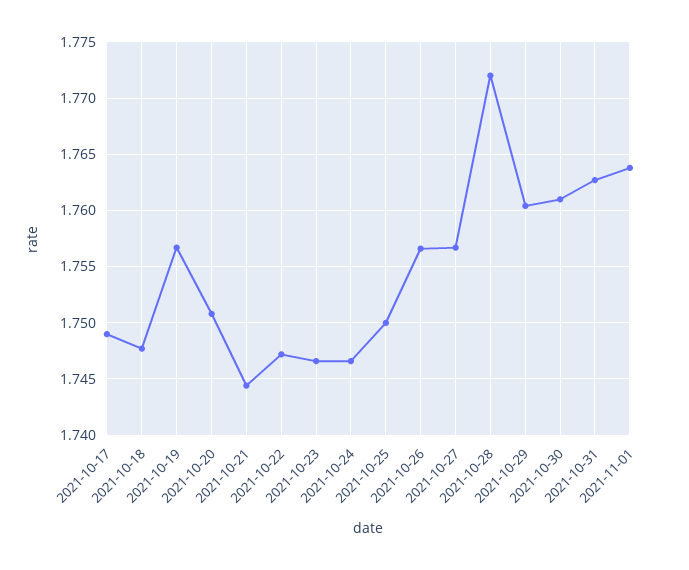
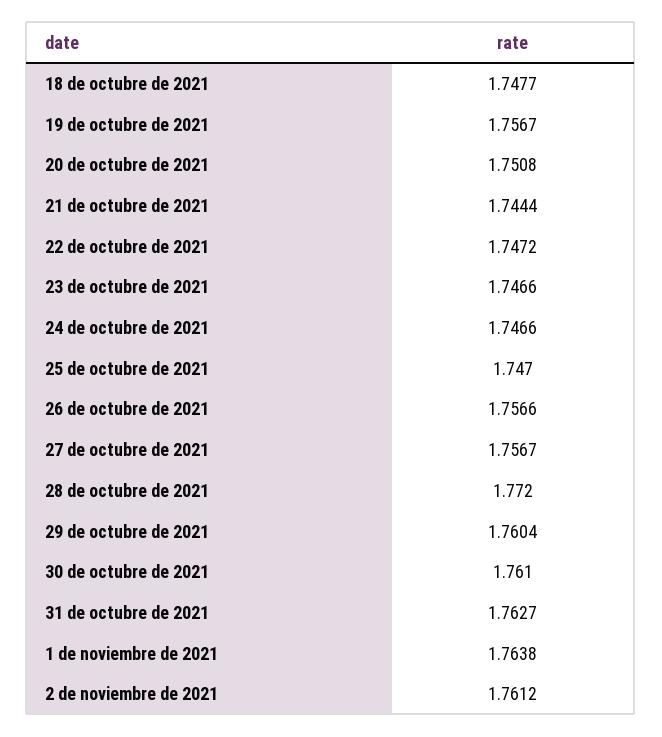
2021-10-17: 1.749 -> none
2021-10-25: 1.75 -> 1.747
2 de noviembre de 2021: none -> 1.7612

